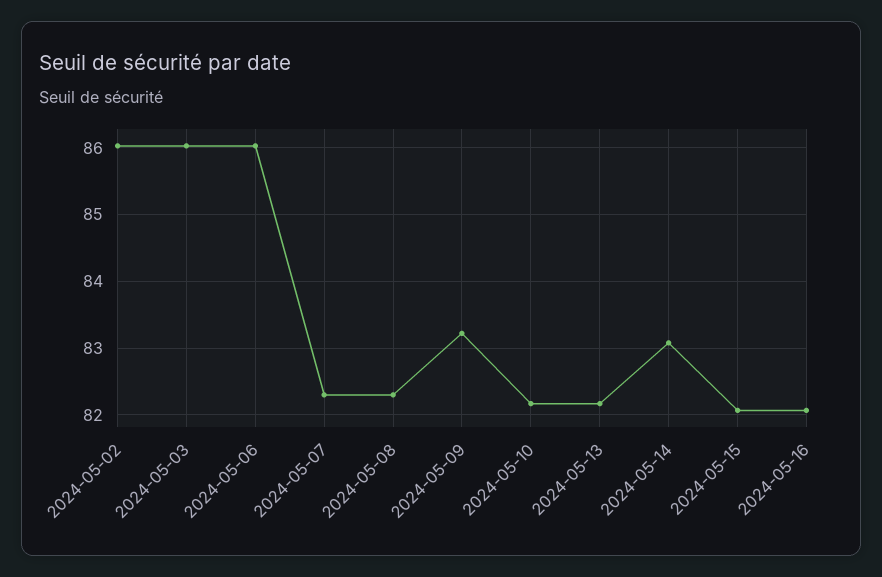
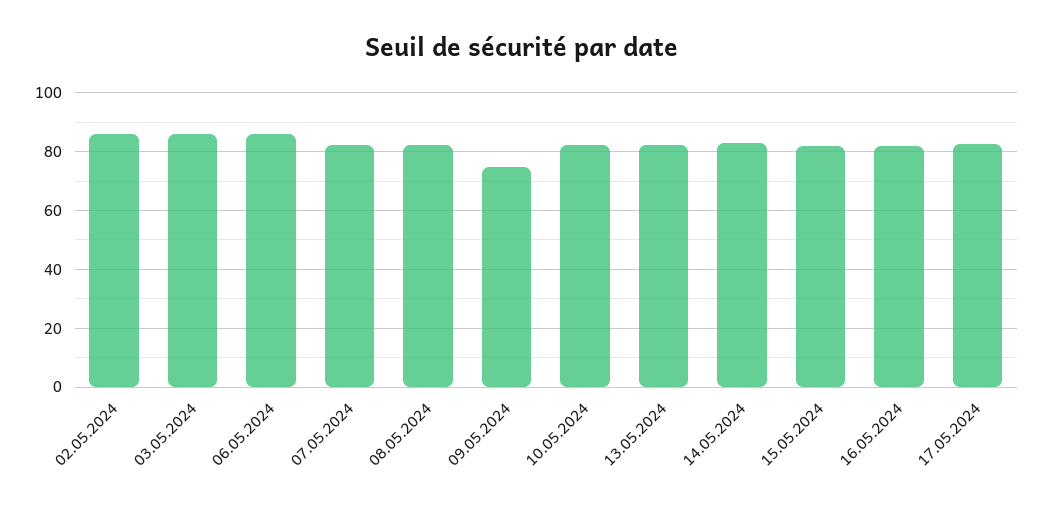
2024-05-09: 83.2 -> 75
17.05.2024: none -> 82.5

